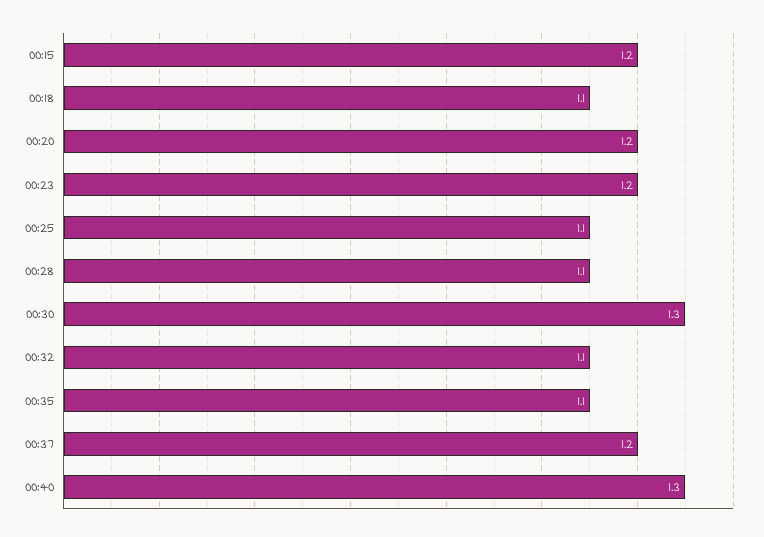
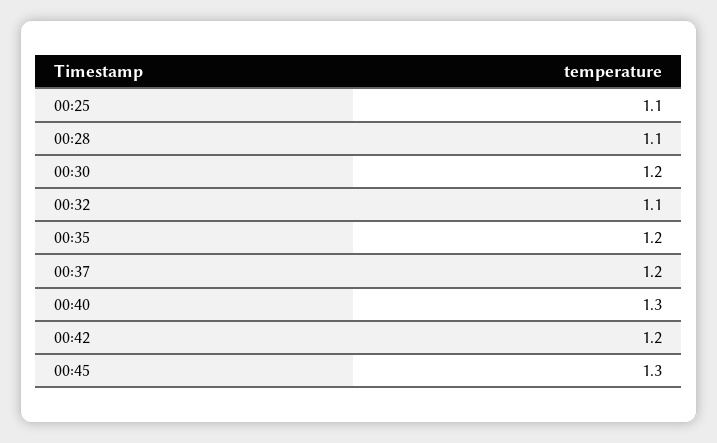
00:15: 1.2 -> none
00:18: 1.1 -> none
00:20: 1.2 -> none
00:23: 1.2 -> none
00:30: 1.3 -> 1.2
00:35: 1.1 -> 1.2
00:42: none -> 1.2
00:45: none -> 1.3

